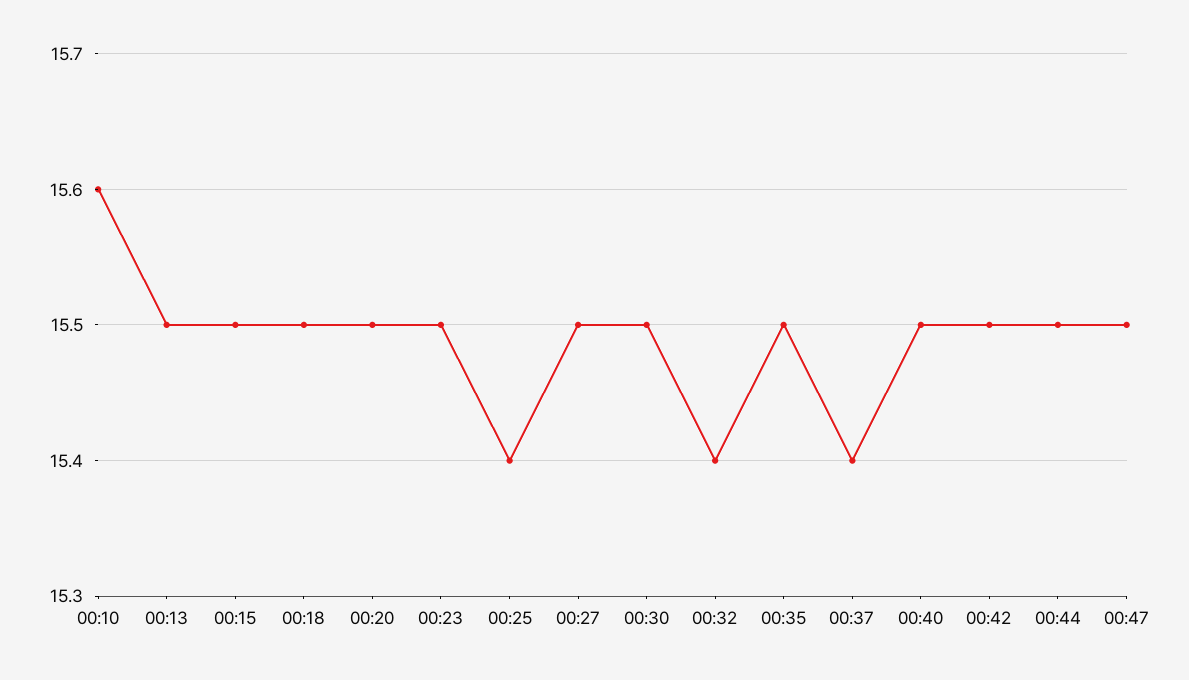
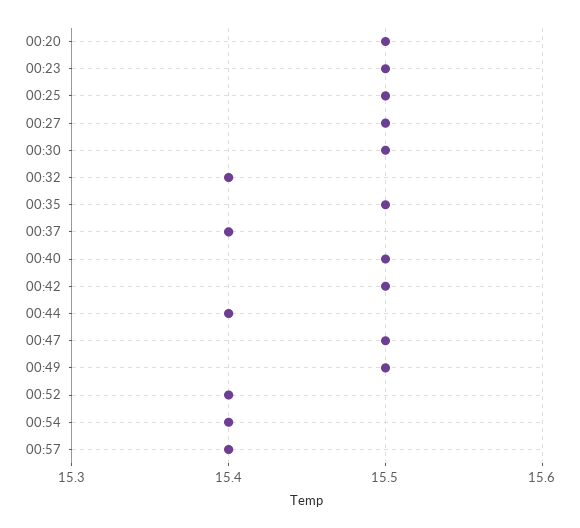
00:10: 15.6 -> none
00:13: 15.5 -> none
00:15: 15.5 -> none
00:18: 15.5 -> none
00:25: 15.4 -> 15.5
00:44: 15.5 -> 15.4
00:49: none -> 15.5
00:52: none -> 15.4
00:54: none -> 15.4
00:57: none -> 15.4

